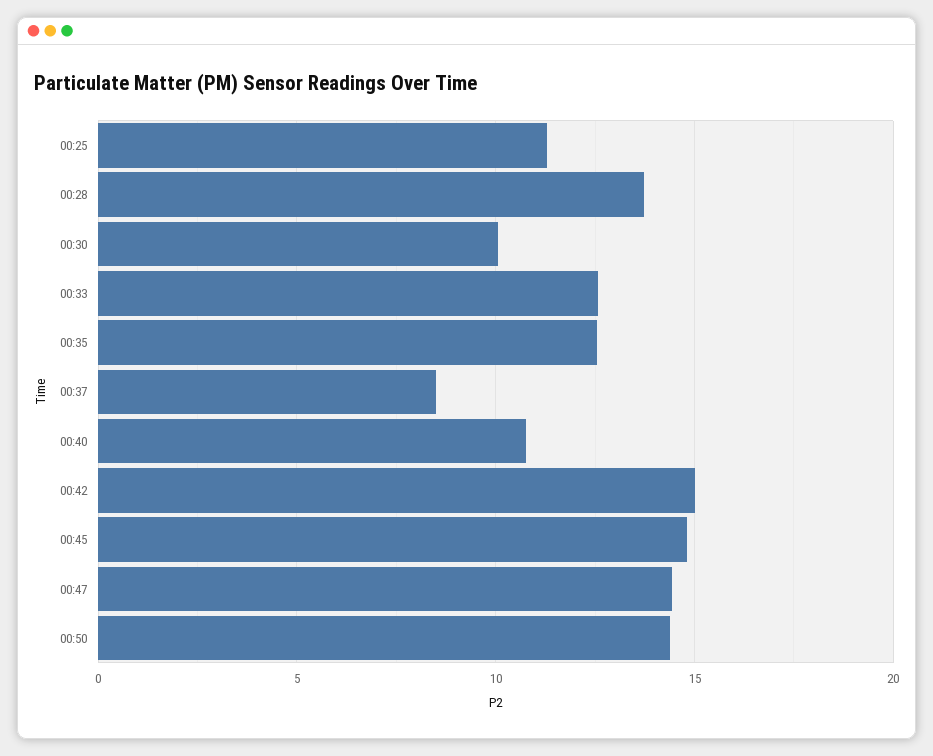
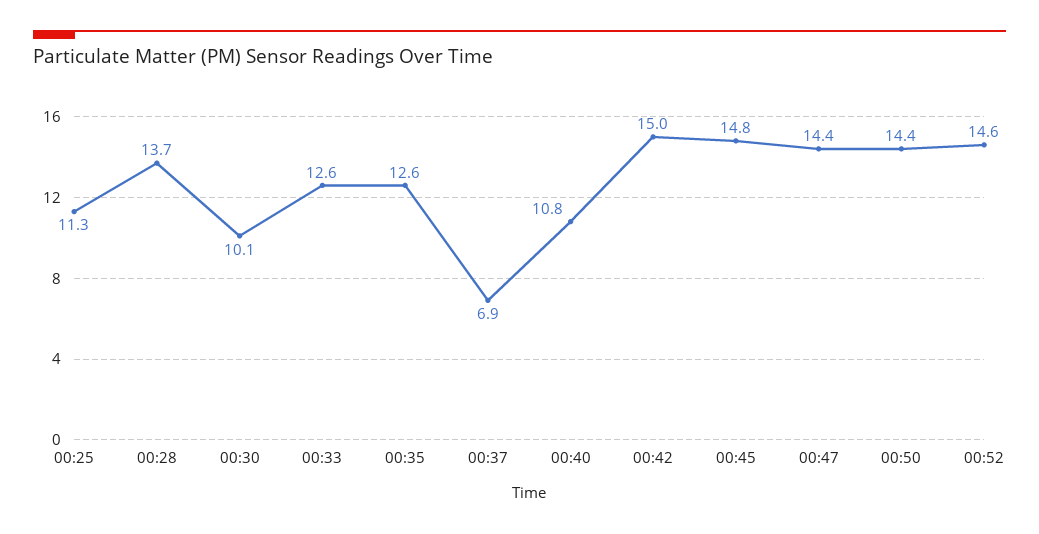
00:37: 8.5 -> 6.9
00:52: none -> 14.6

